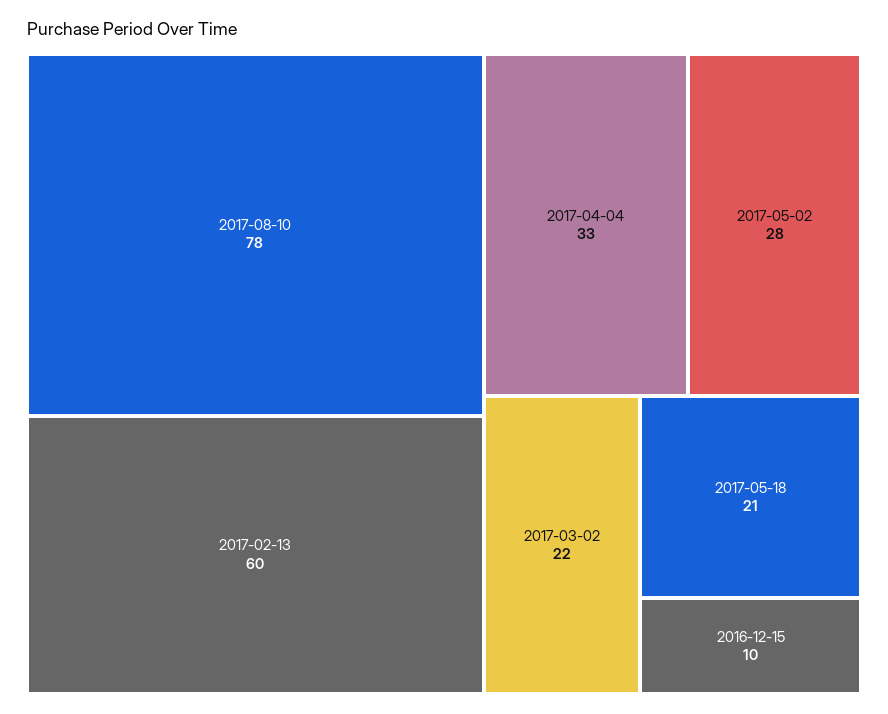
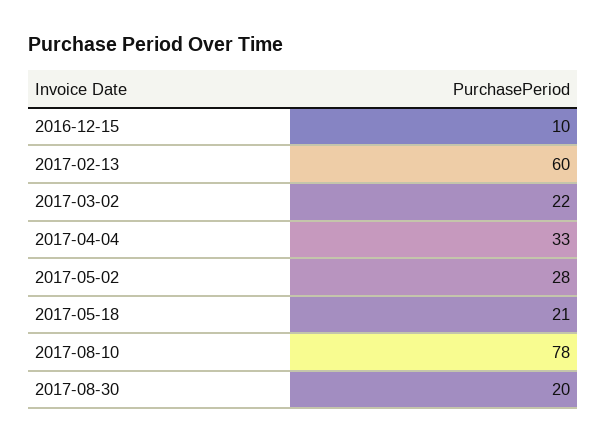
2017-08-30: none -> 20

